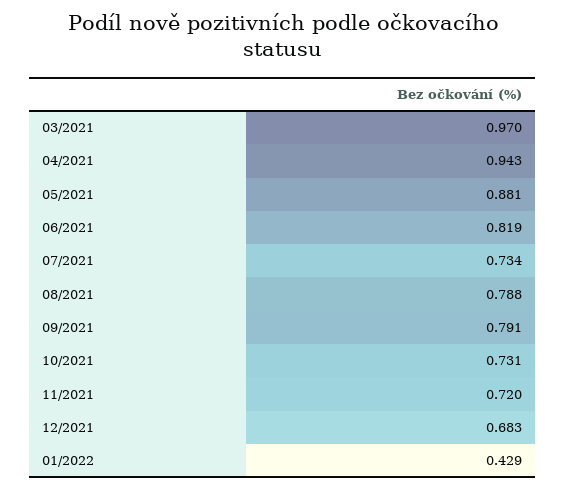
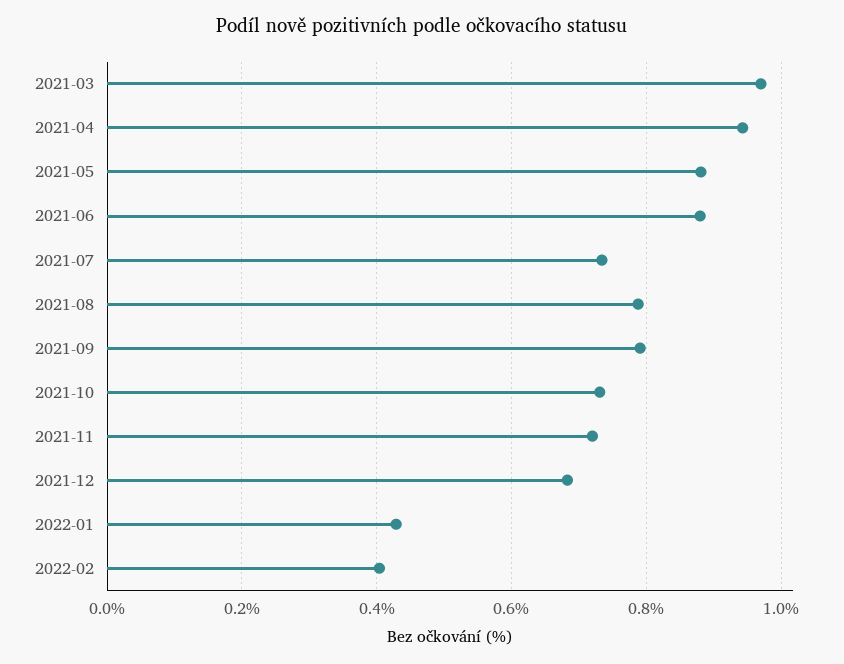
06/2021: 0.819 -> 0.88
2022-02: none -> 0.4

